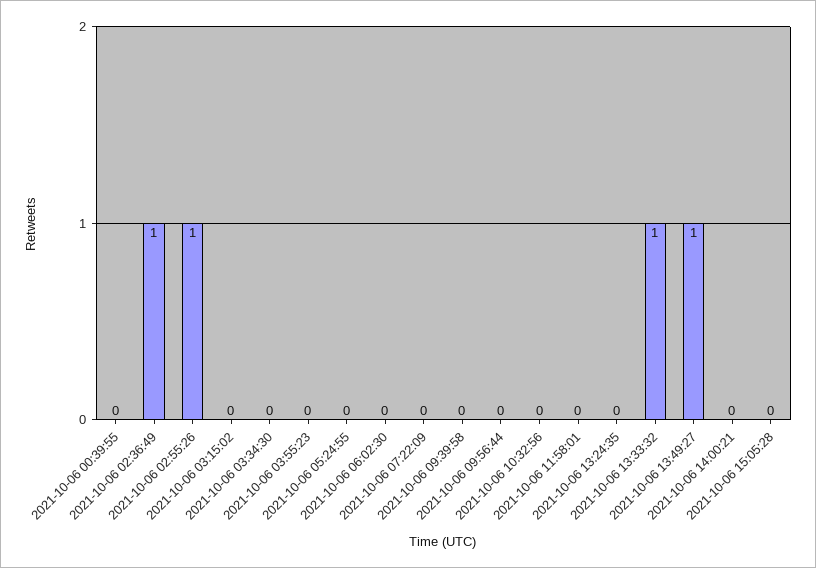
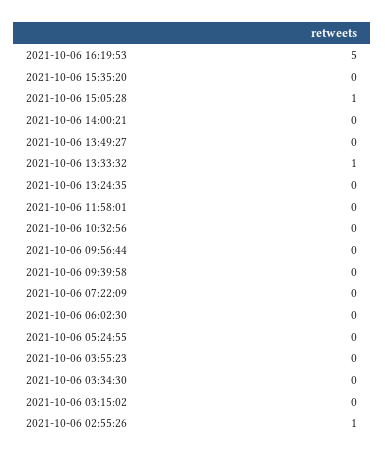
2021-10-06 00:39:55: 0 -> none
2021-10-06 02:36:49: 1 -> none
2021-10-06 13:49:27: 1 -> 0
2021-10-06 15:05:28: 0 -> 1
2021-10-06 16:19:53: none -> 5
2021-10-06 15:35:20: none -> 0

